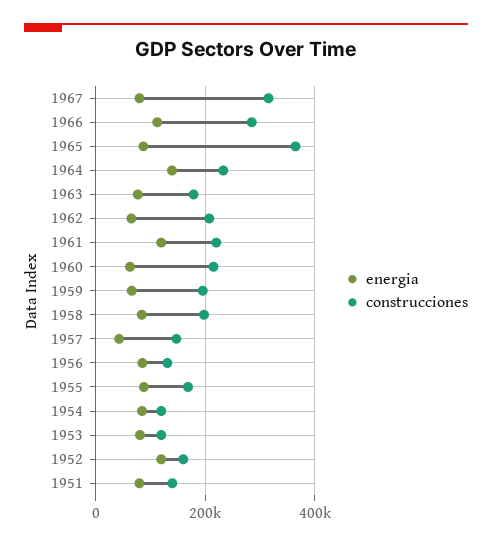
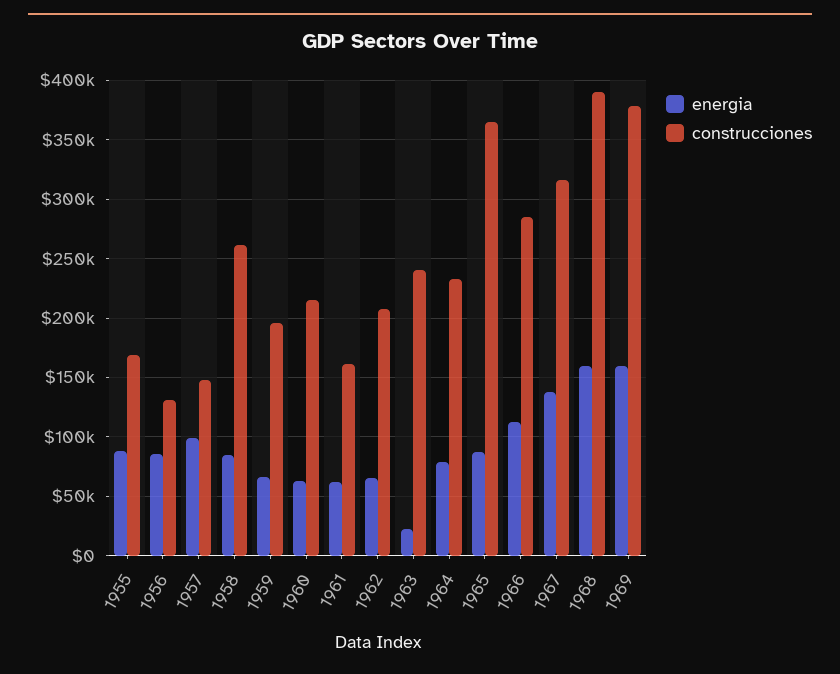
energia, 1967: 80000 -> 140000
energia, 1964: 140000 -> 80000
energia, 1963: 80000 -> 20000
construcciones, 1963: 180000 -> 240000
energia, 1961: 120000 -> 60000
construcciones, 1961: 220000 -> 160000
construcciones, 1958: 200000 -> 260000
energia, 1957: 40000 -> 100000
energia, 1954: 80000 -> none
construcciones, 1954: 120000 -> none
energia, 1953: 80000 -> none
construcciones, 1953: 120000 -> none
energia, 1952: 120000 -> none
construcciones, 1952: 160000 -> none
energia, 1951: 80000 -> none
construcciones, 1951: 140000 -> none
energia, 1968: none -> 160000
construcciones, 1968: none -> 390000
energia, 1969: none -> 160000
construcciones, 1969: none -> 380000

